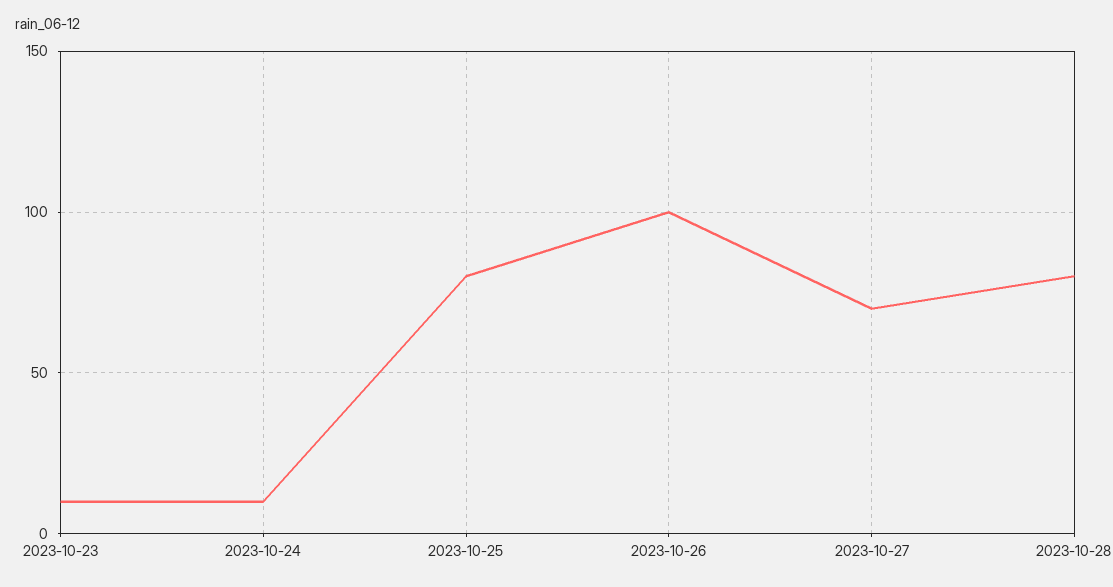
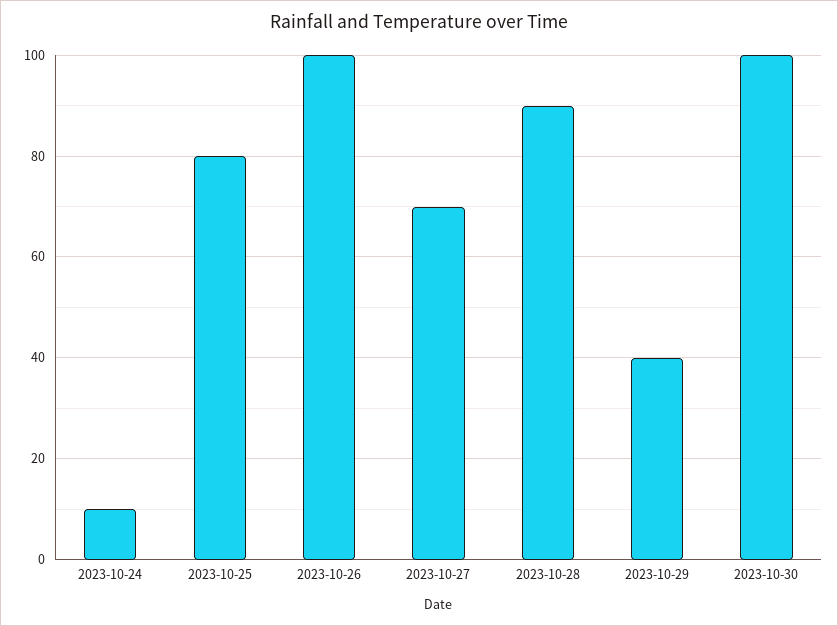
2023-10-23: 10 -> none
2023-10-28: 80 -> 90
2023-10-29: none -> 40
2023-10-30: none -> 100

